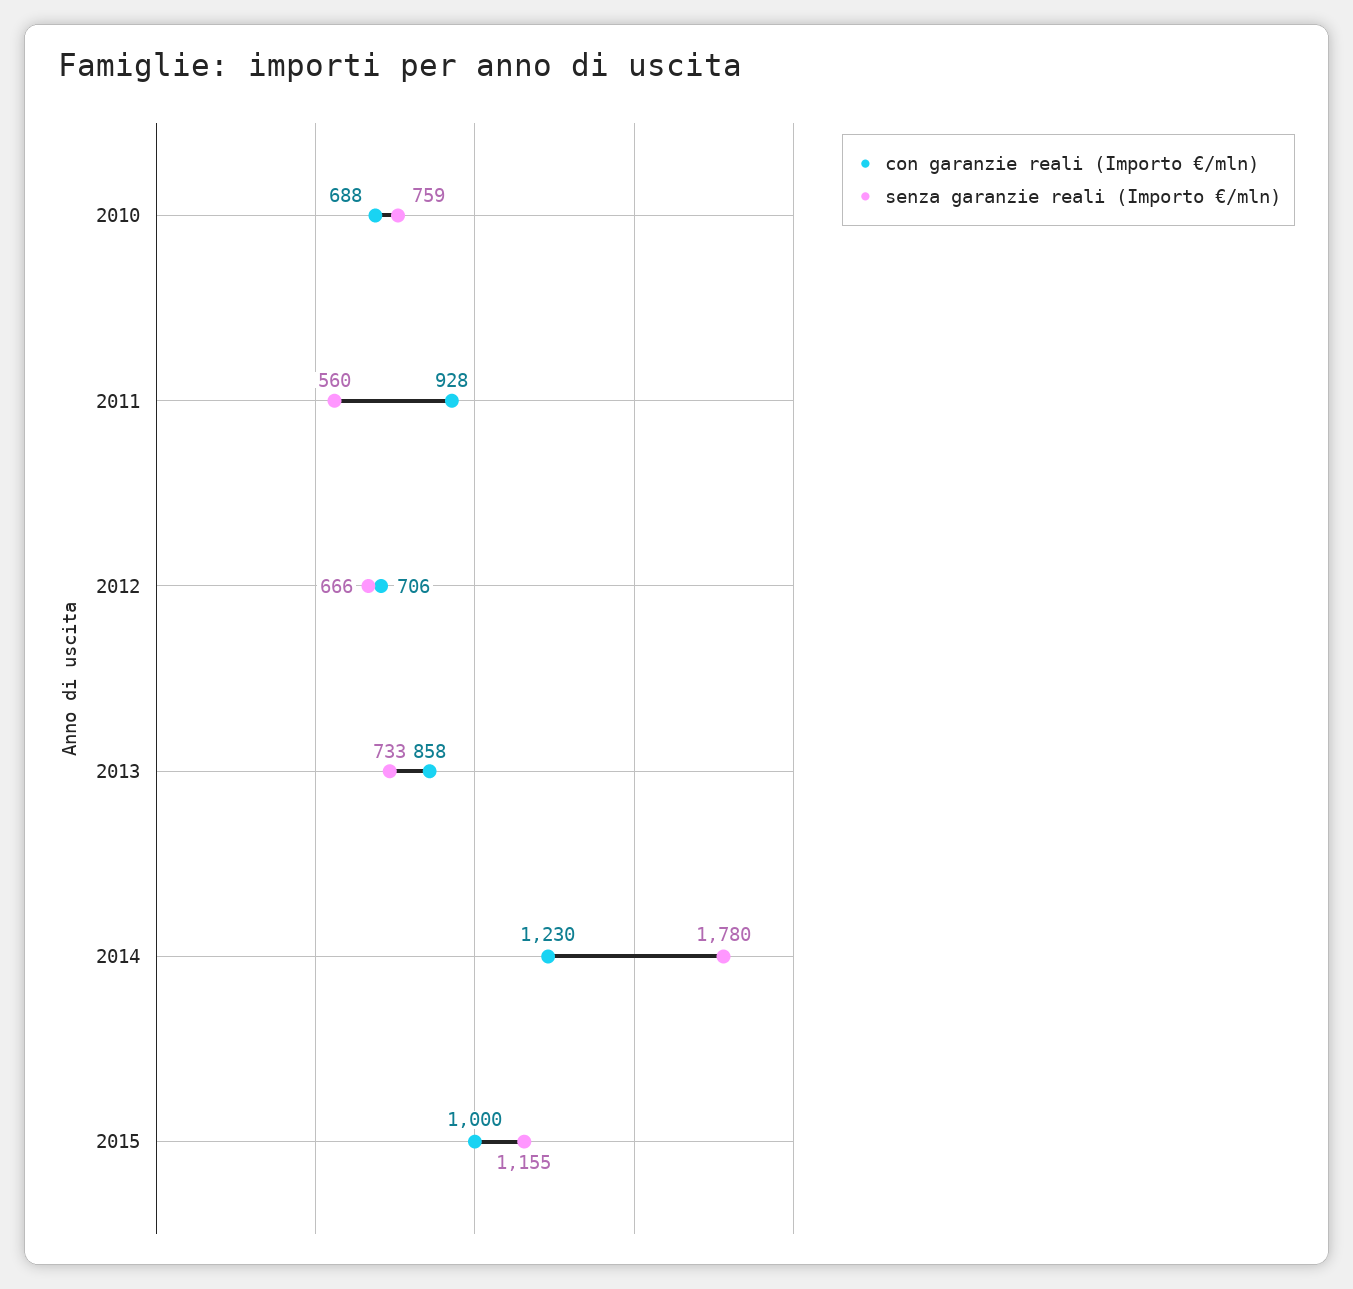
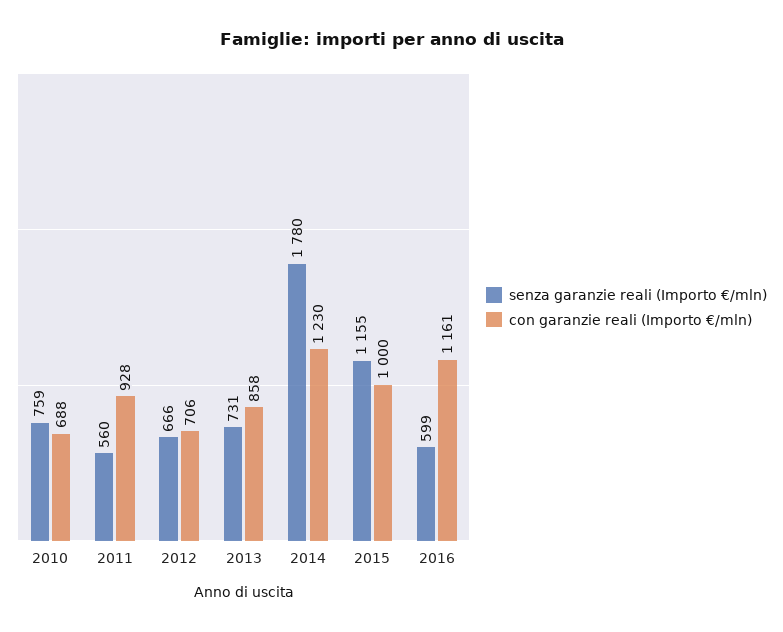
senza garanzie reali (Importo €/mln), 2013: 733 -> 731
senza garanzie reali (Importo €/mln), 2016: none -> 599
con garanzie reali (Importo €/mln), 2016: none -> 1161

